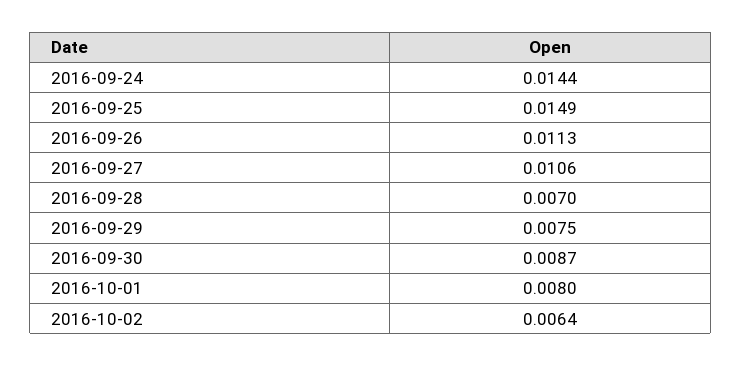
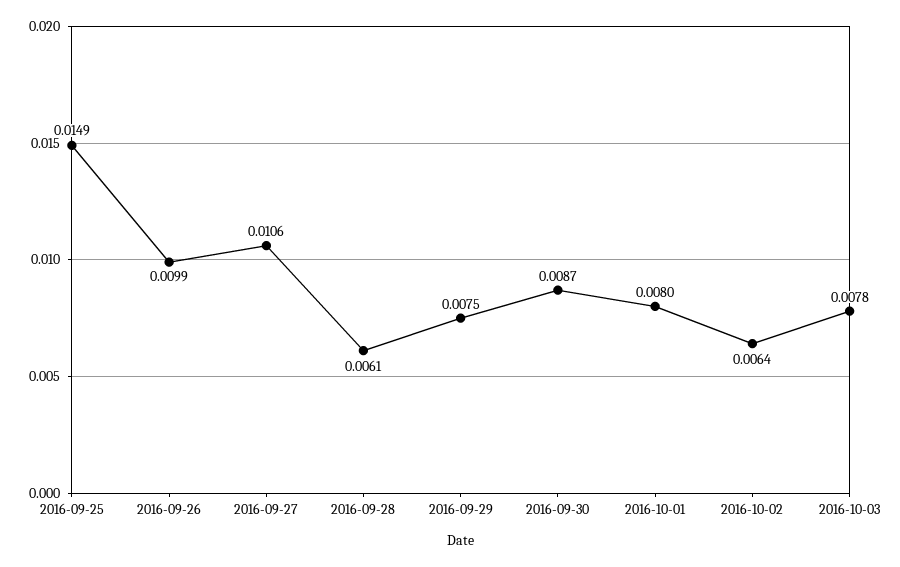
2016-09-24: 0.0144 -> none
2016-09-26: 0.0113 -> 0.0099
2016-09-28: 0.007 -> 0.0061
2016-10-03: none -> 0.0078

